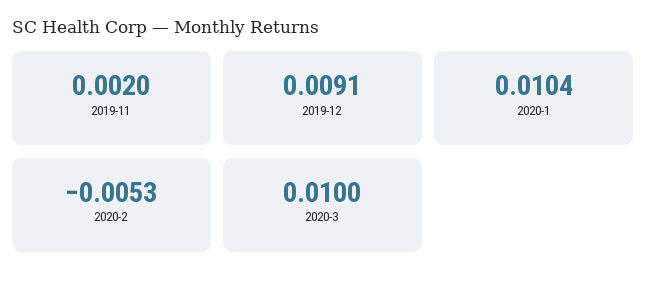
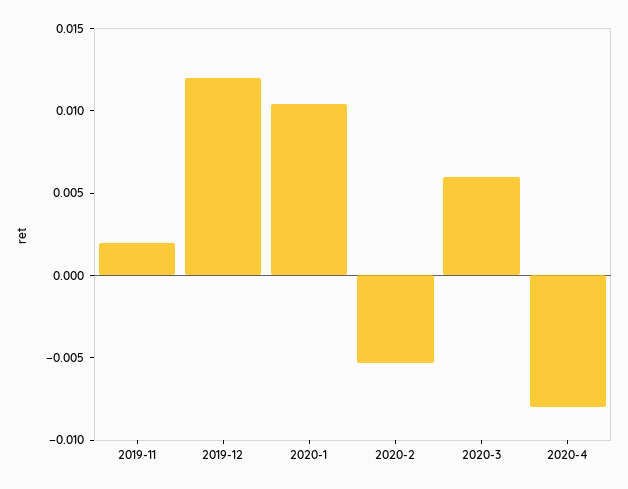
2019-12: 0.0091 -> 0.012
2020-3: 0.01 -> 0.006
2020-4: none -> -0.008

